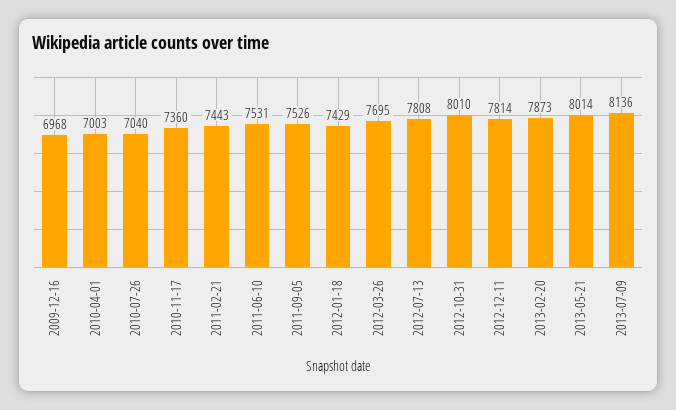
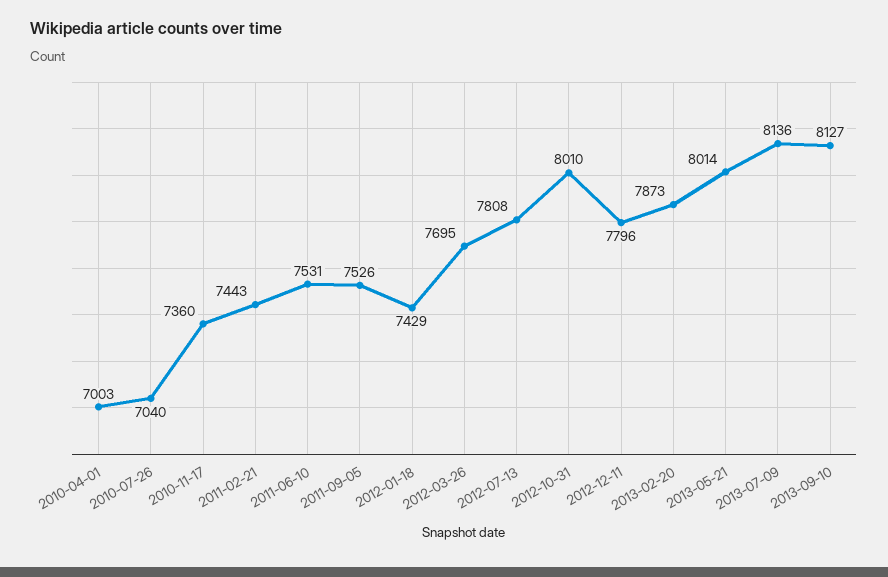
2009-12-16: 6968 -> none
2012-12-11: 7814 -> 7796
2013-09-10: none -> 8127

